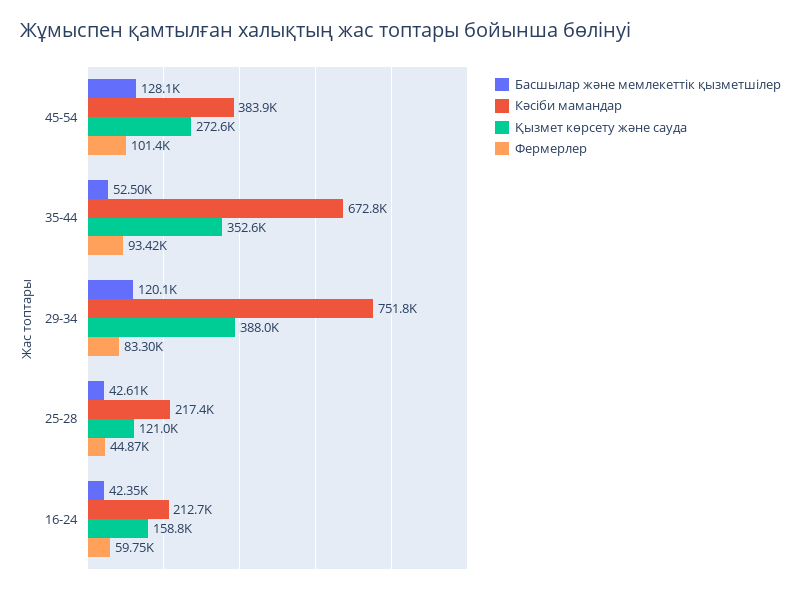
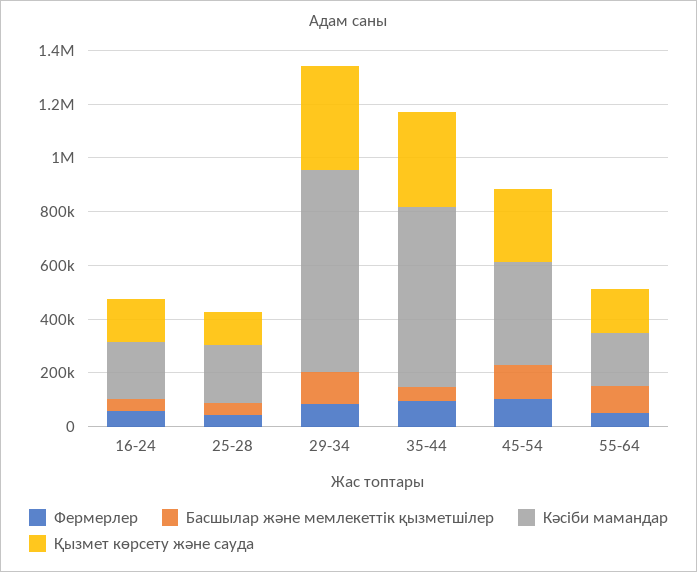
Фермерлер, 55-64: none -> 50000
Басшылар және мемлекеттік қызметшілер, 55-64: none -> 100000
Кәсіби мамандар, 55-64: none -> 200000
Қызмет көрсету және сауда, 55-64: none -> 150000

